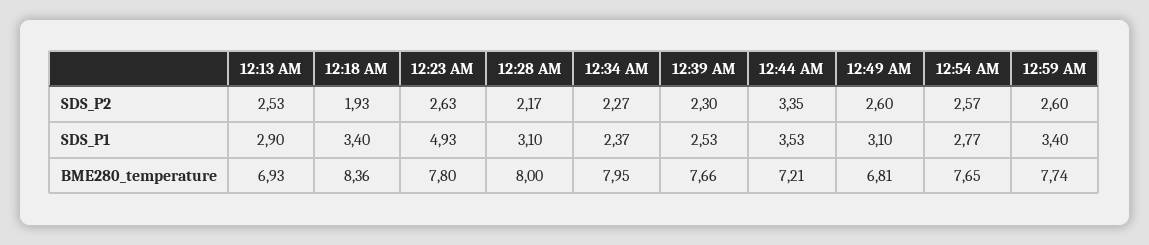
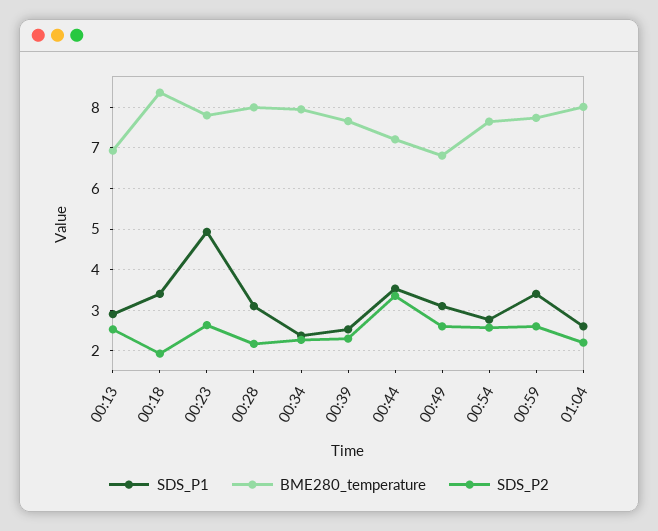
SDS_P1, 01:04: none -> 2.6
BME280_temperature, 01:04: none -> 8
SDS_P2, 01:04: none -> 2.2

